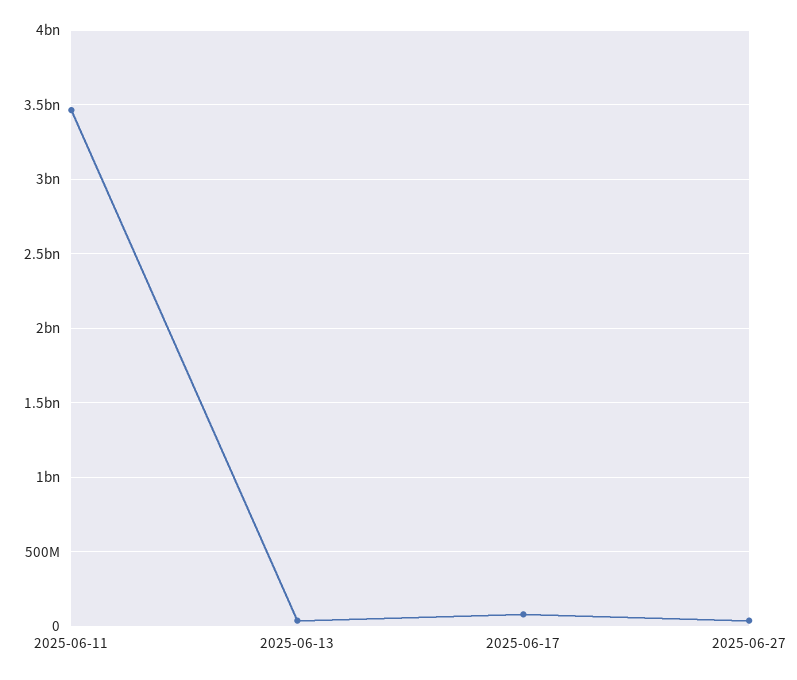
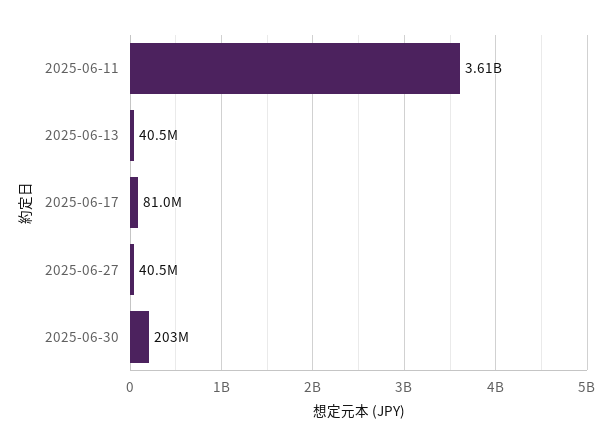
2025-06-11: 3450000000 -> 3610000000
2025-06-30: none -> 203000000

